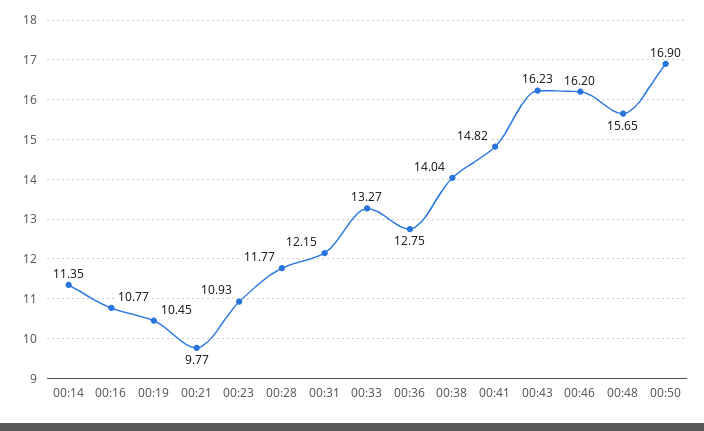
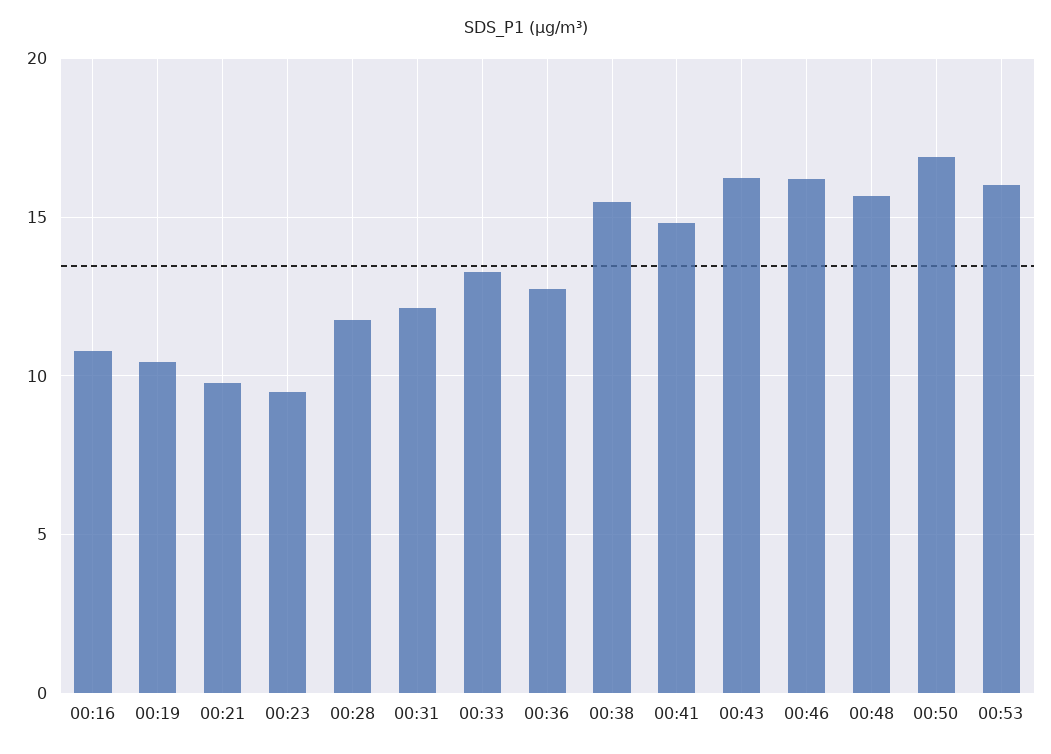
00:14: 11.35 -> none
00:23: 10.93 -> 9.5
00:38: 14.04 -> 15.5
00:53: none -> 16

